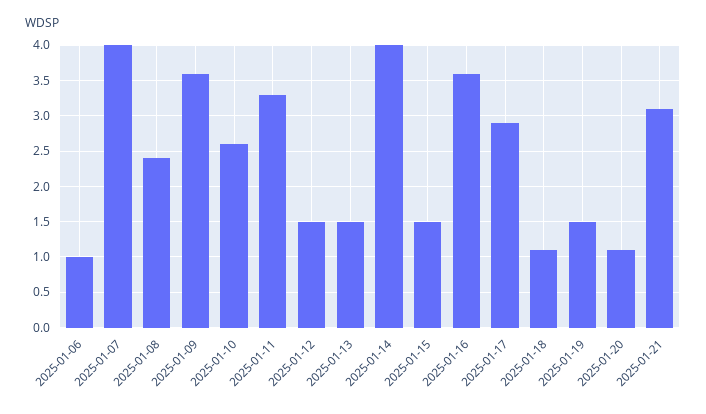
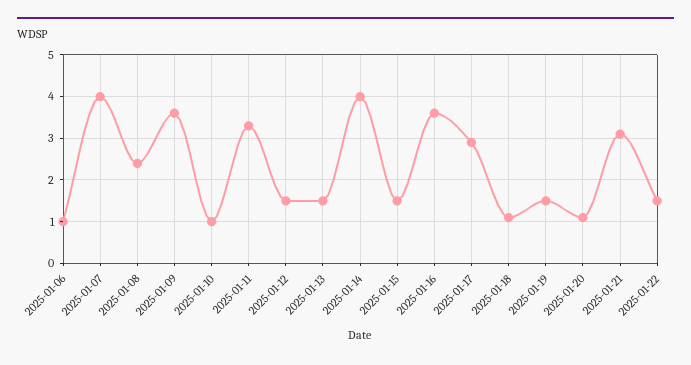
2025-01-10: 2.6 -> 1
2025-01-22: none -> 1.5

